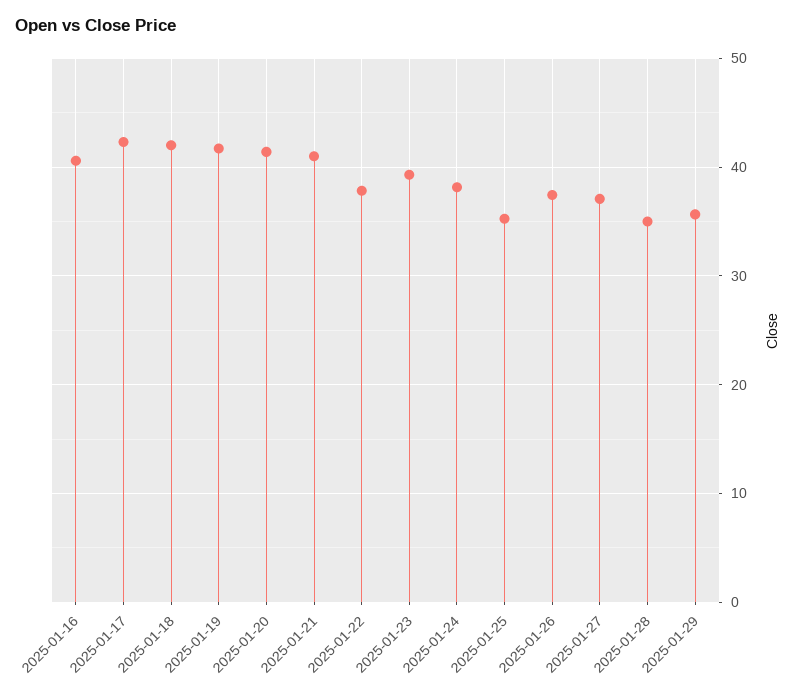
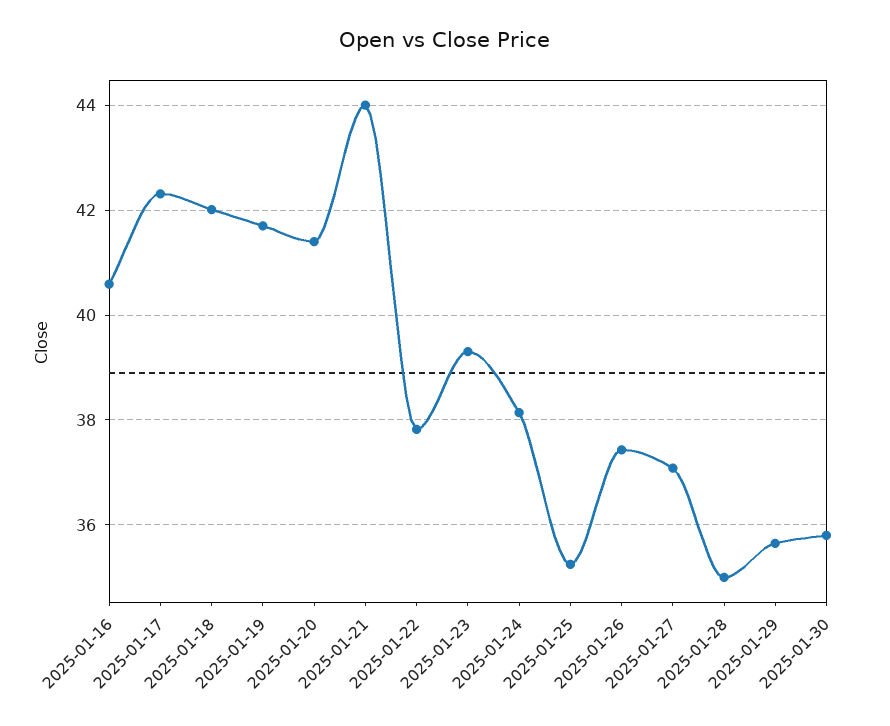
2025-01-21: 41 -> 44
2025-01-30: none -> 35.8

